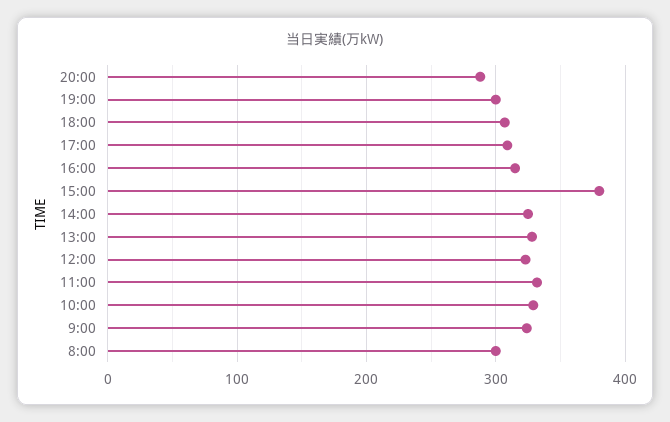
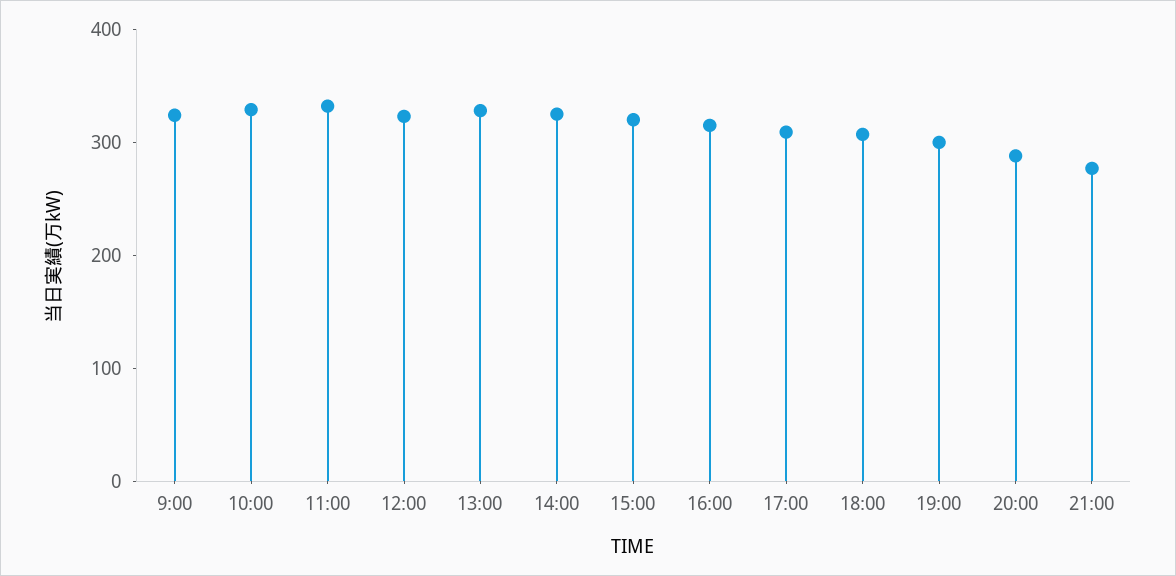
15:00: 380 -> 320
8:00: 300 -> none
21:00: none -> 280

